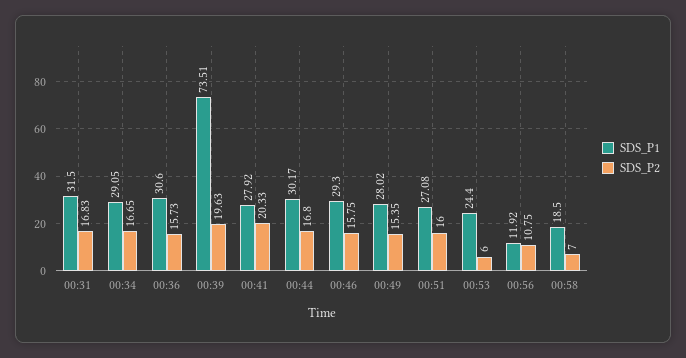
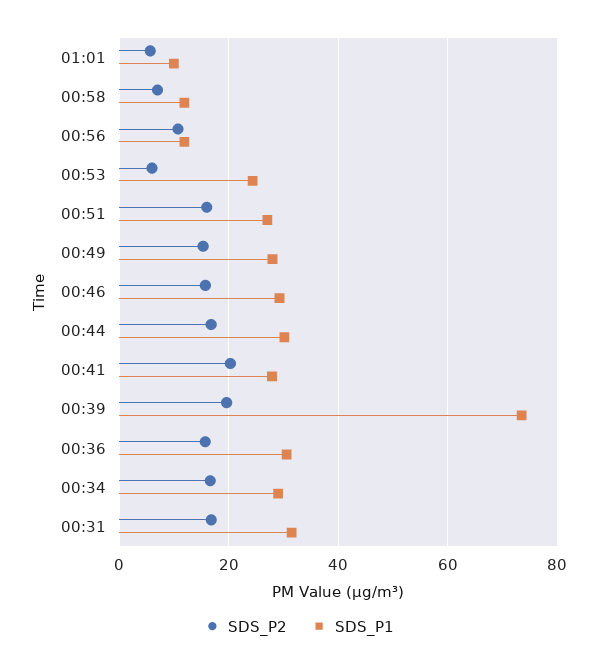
SDS_P1, 00:58: 18.5 -> 12
SDS_P2, 01:01: none -> 6
SDS_P1, 01:01: none -> 10

